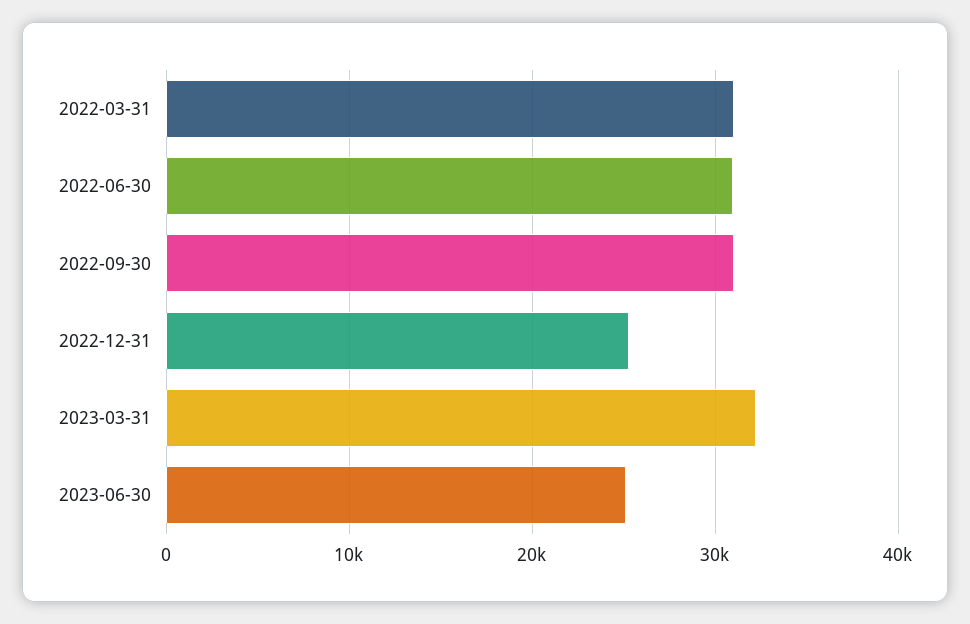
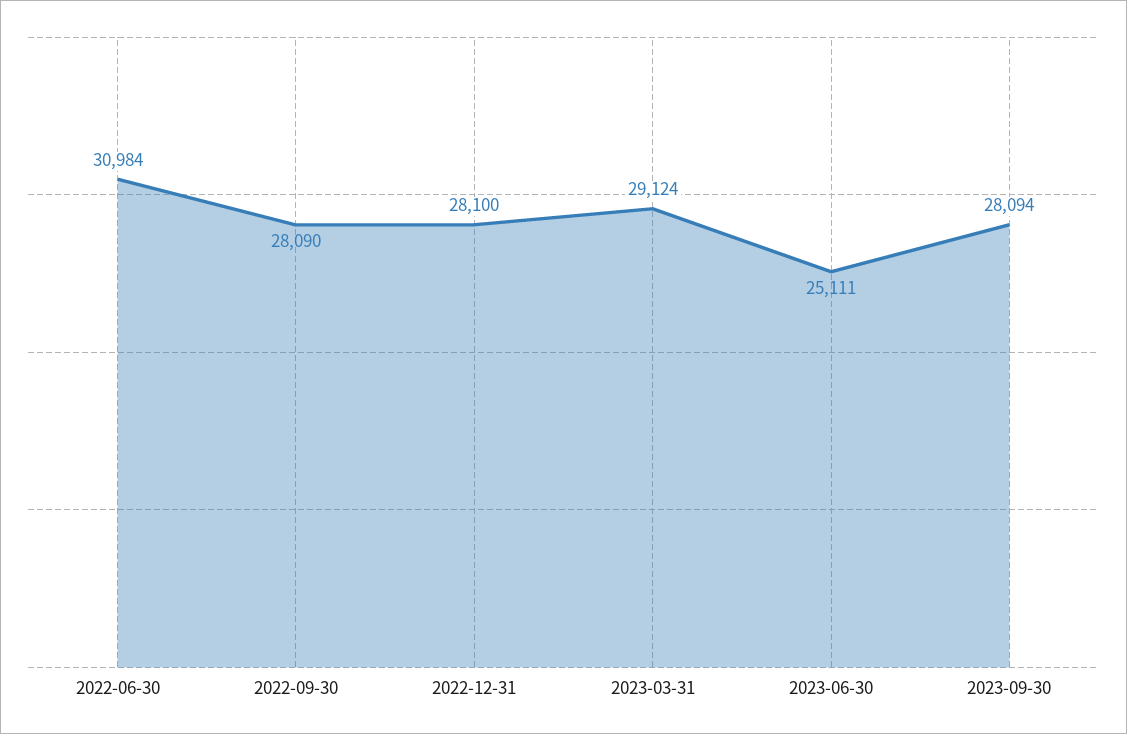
2022-03-31: 31000 -> none
2022-09-30: 31000 -> 28090
2022-12-31: 25000 -> 28100
2023-03-31: 32000 -> 29124
2023-09-30: none -> 28094

